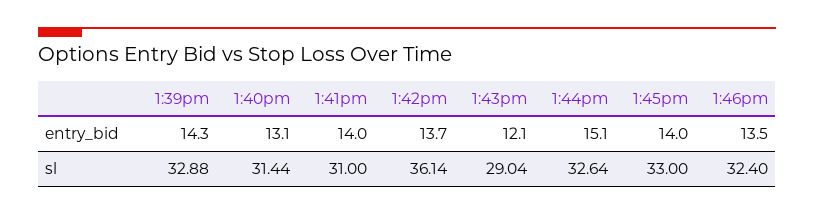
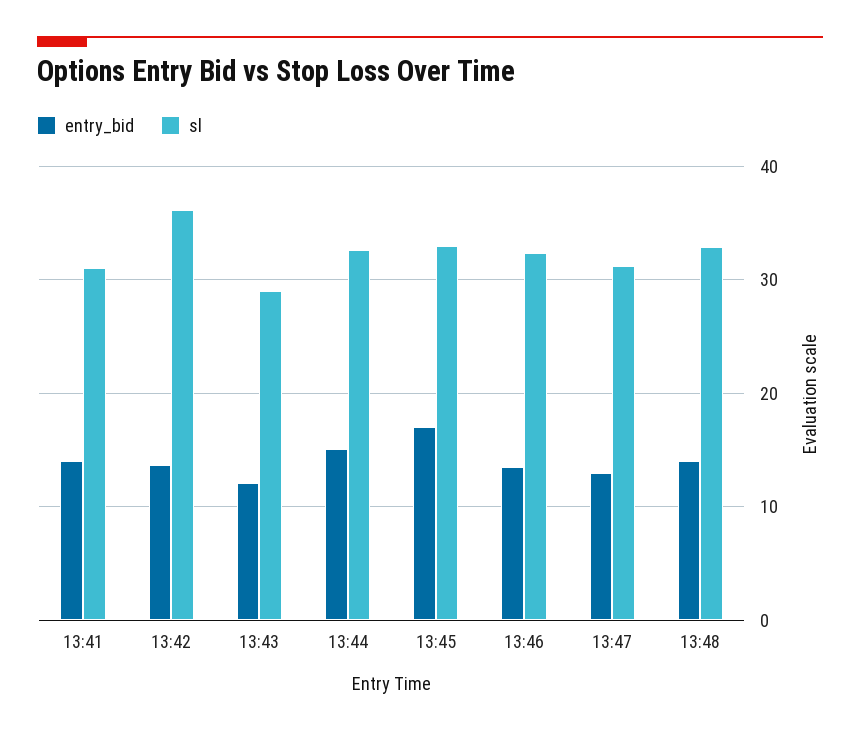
entry_bid, 1:39pm: 14.3 -> none
entry_bid, 1:40pm: 13.1 -> none
entry_bid, 1:45pm: 14 -> 17
sl, 1:39pm: 32.88 -> none
sl, 1:40pm: 31.44 -> none
entry_bid, 13:47: none -> 13
sl, 13:47: none -> 31
entry_bid, 13:48: none -> 14
sl, 13:48: none -> 33

